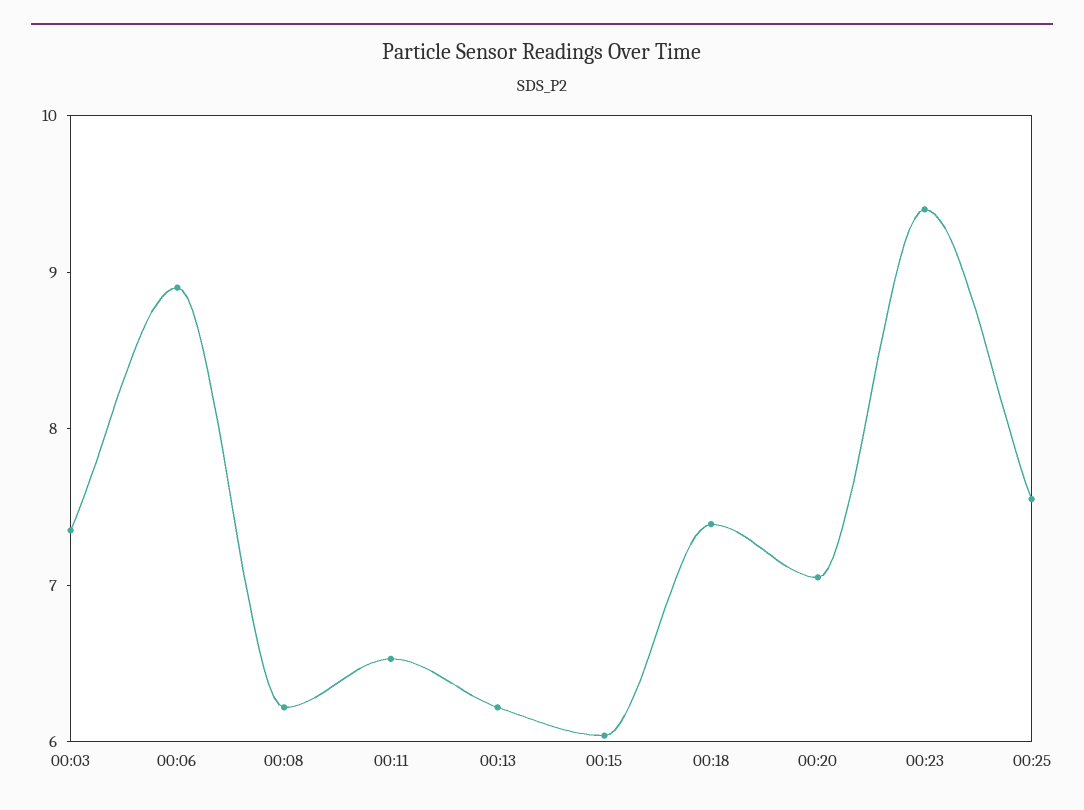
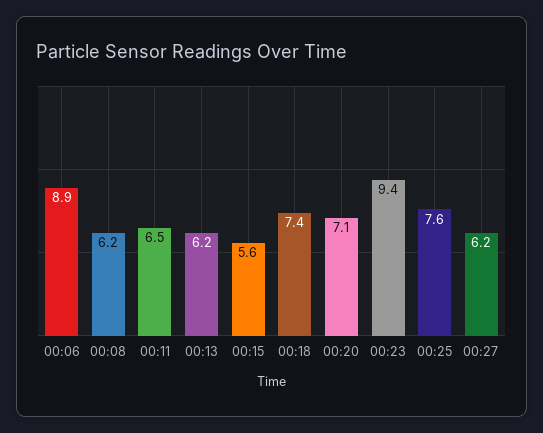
00:03: 7.4 -> none
00:15: 6 -> 5.6
00:27: none -> 6.2

